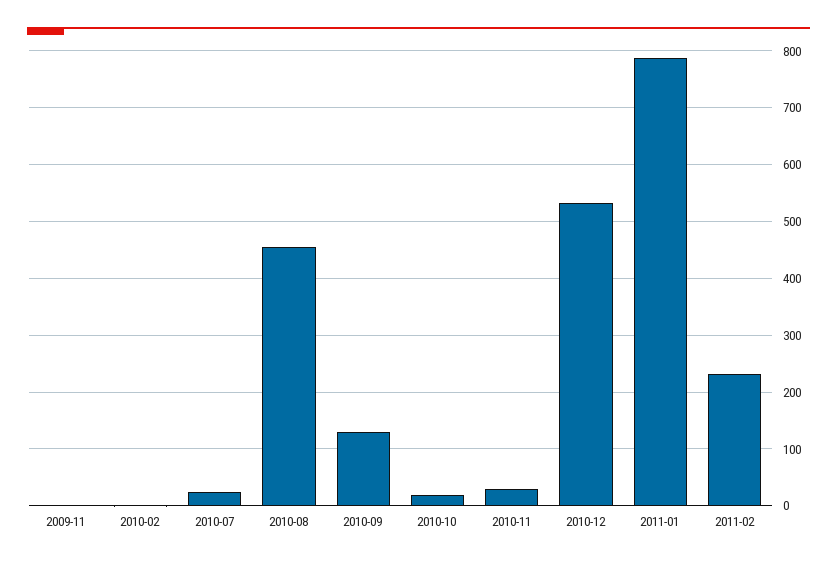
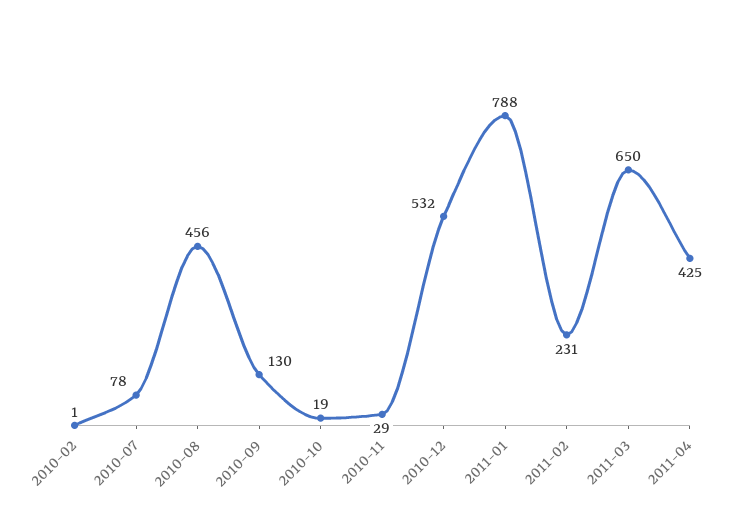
2009-11: 0 -> none
2010-07: 20 -> 78
2011-03: none -> 650
2011-04: none -> 425

